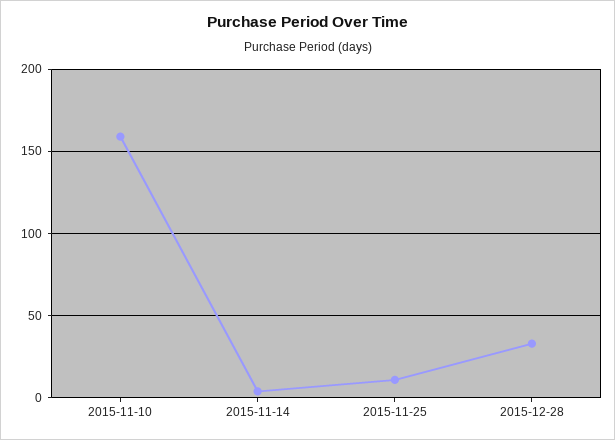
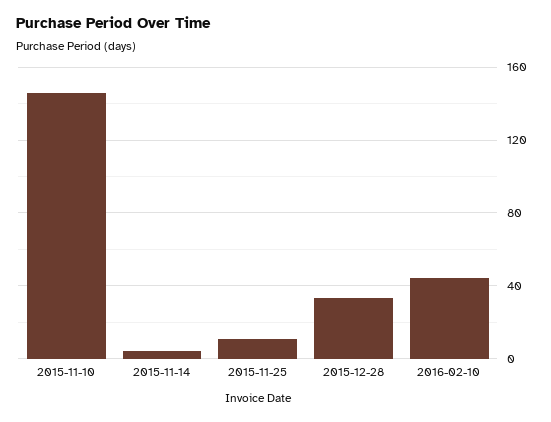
2015-11-10: 160 -> 145
2016-02-10: none -> 45

